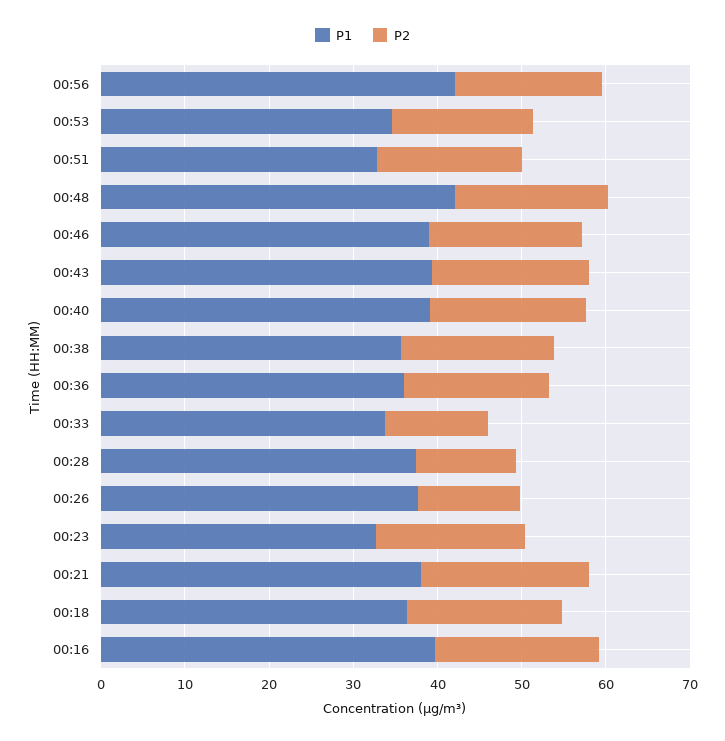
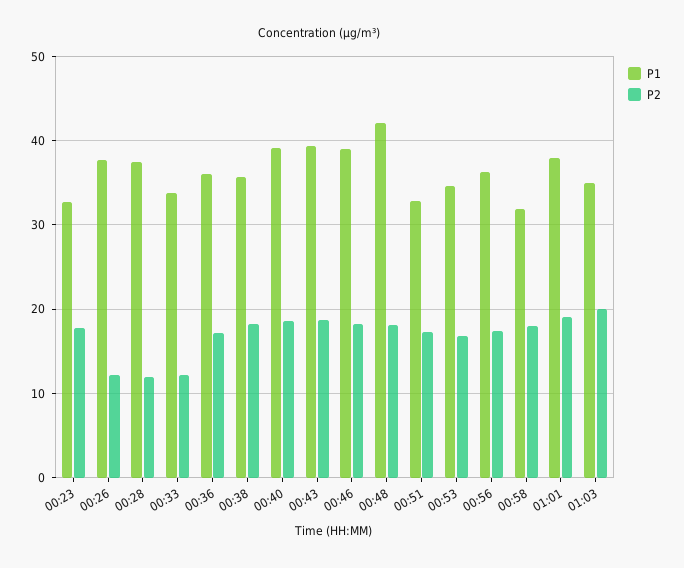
P1, 00:56: 42 -> 36
P1, 00:21: 38 -> none
P2, 00:21: 20 -> none
P1, 00:18: 36 -> none
P2, 00:18: 18 -> none
P1, 00:16: 40 -> none
P2, 00:16: 20 -> none
P1, 00:58: none -> 32
P2, 00:58: none -> 18
P1, 01:01: none -> 38
P2, 01:01: none -> 19
P1, 01:03: none -> 35
P2, 01:03: none -> 20

